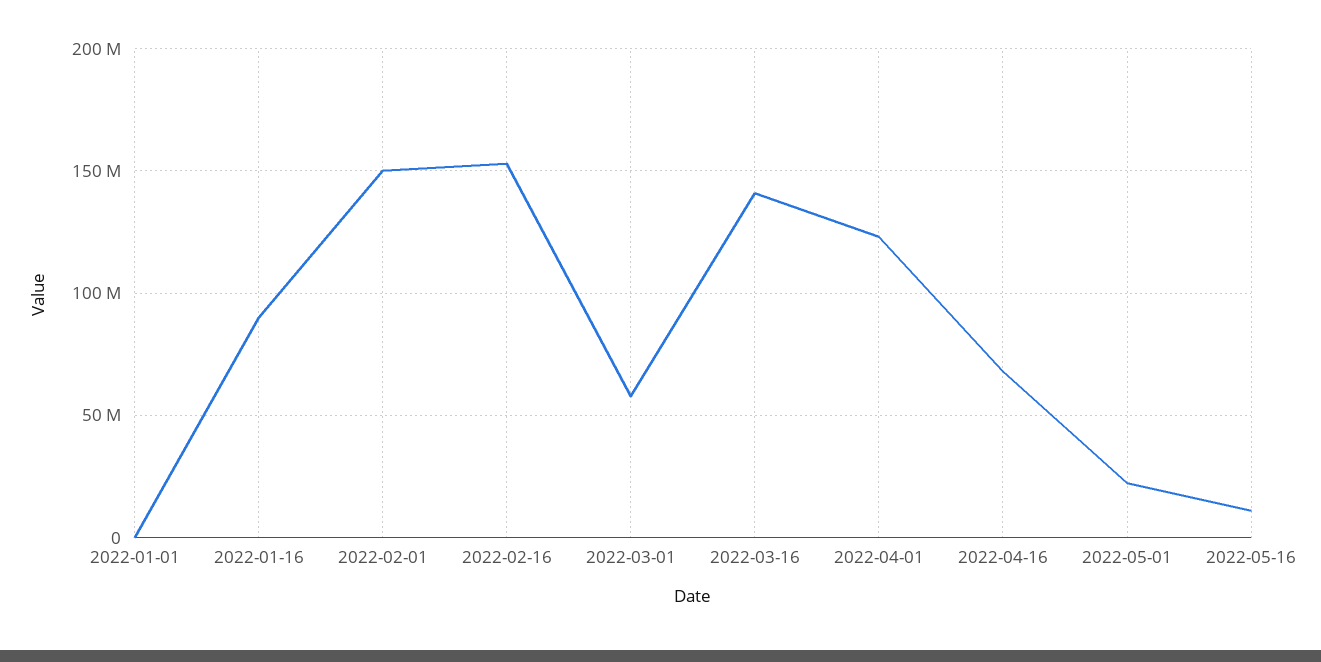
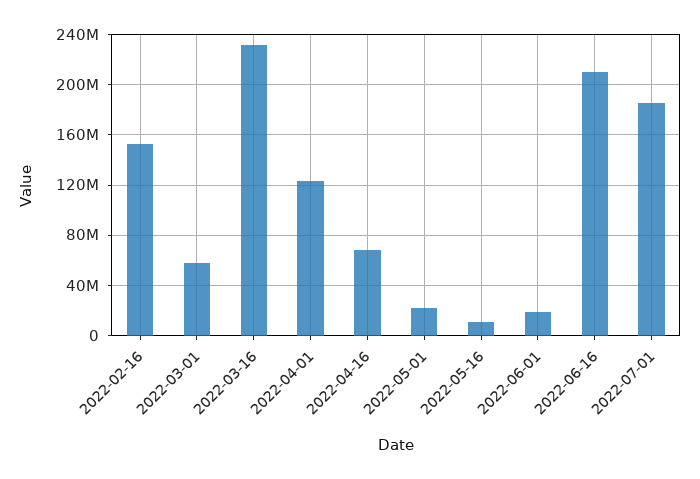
2022-01-01: 0 -> none
2022-01-16: 90000000 -> none
2022-02-01: 150000000 -> none
2022-03-16: 140000000 -> 230000000
2022-06-01: none -> 20000000
2022-06-16: none -> 210000000
2022-07-01: none -> 185000000

